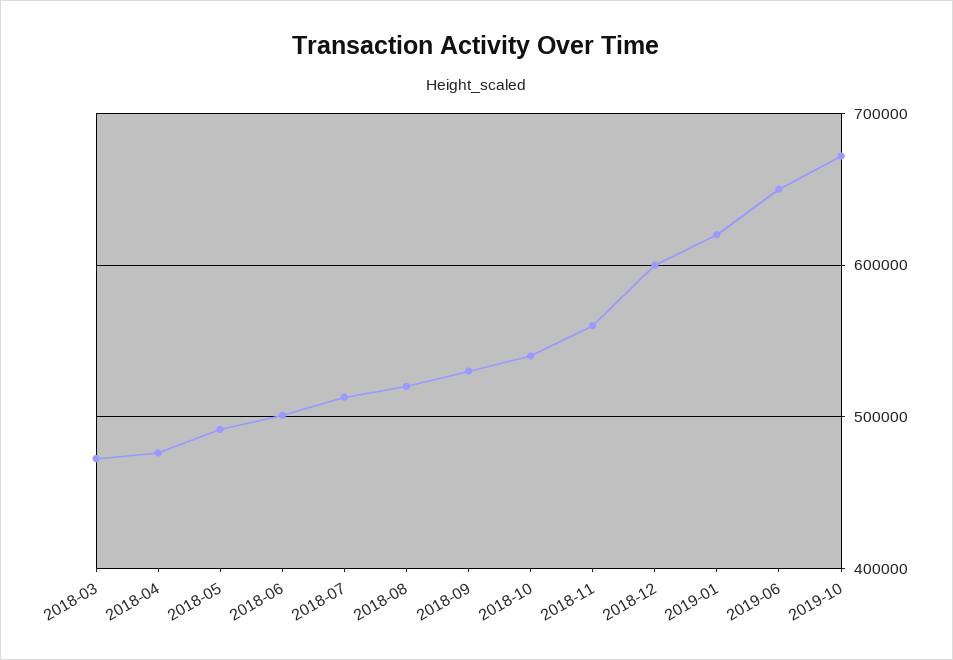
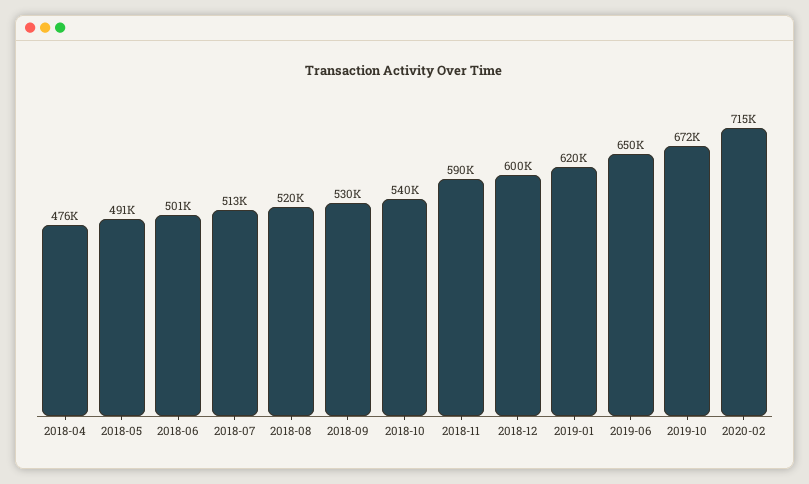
2018-03: 470000 -> none
2018-11: 560000 -> 590000
2020-02: none -> 715000

